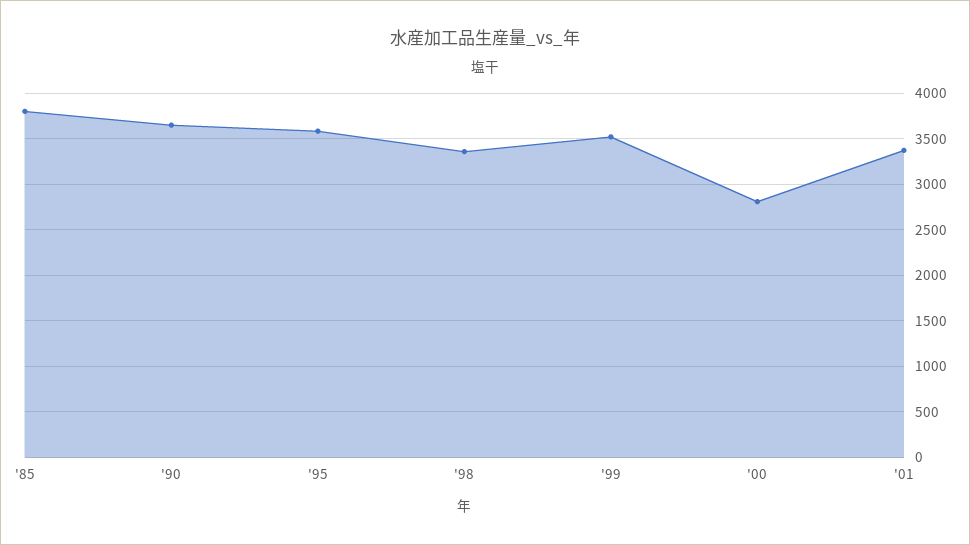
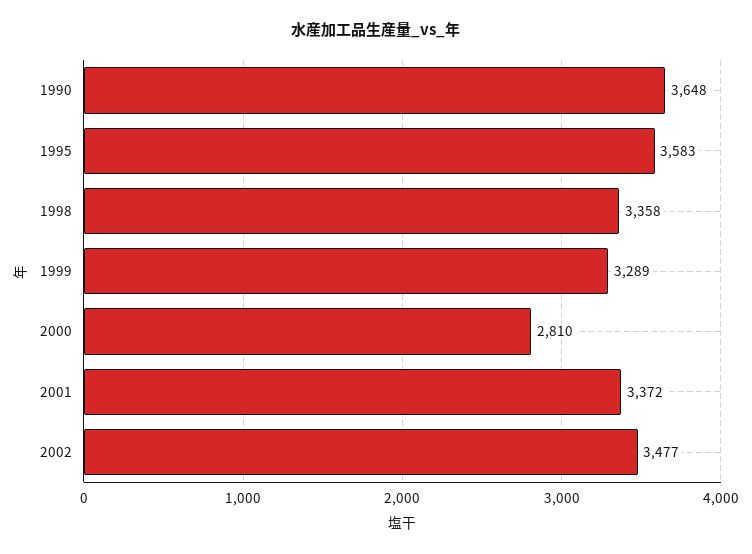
'85: 3800 -> none
'99: 3500 -> 3289
2002: none -> 3477

